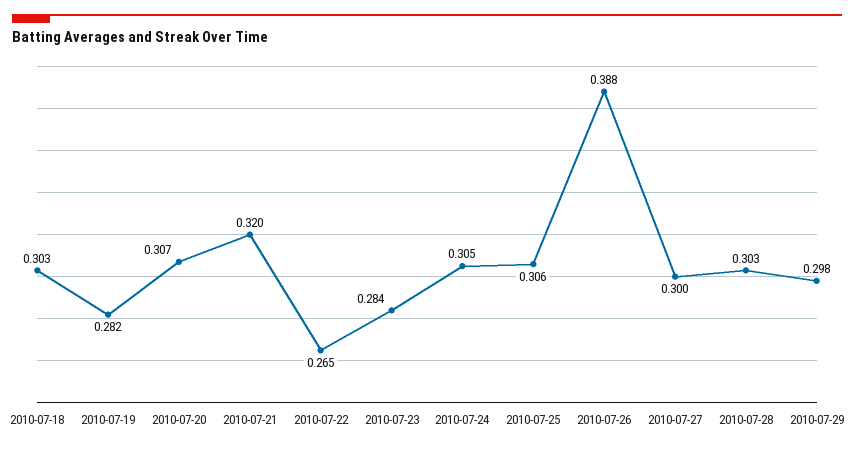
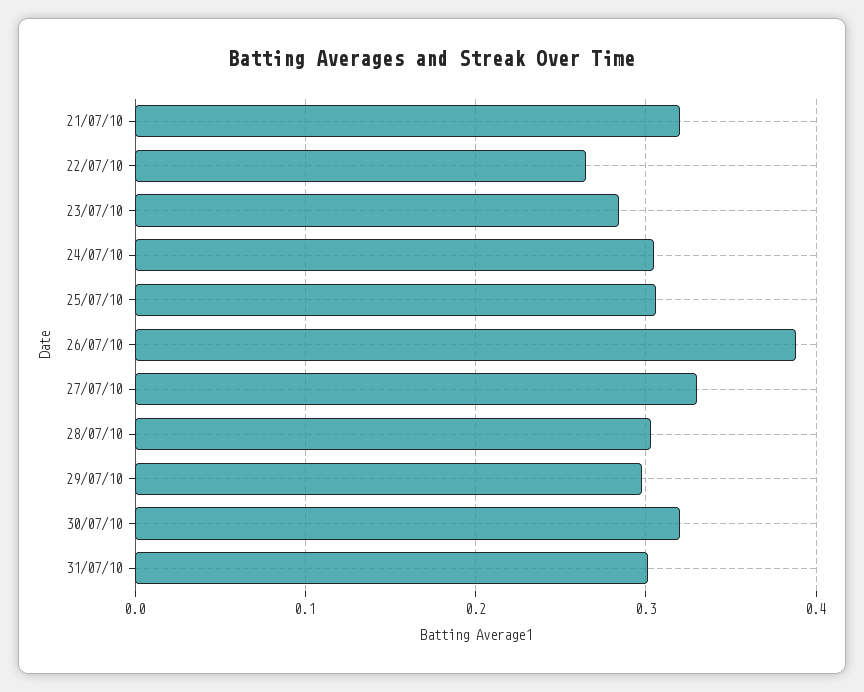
2010-07-18: 0.303 -> none
2010-07-19: 0.282 -> none
2010-07-20: 0.307 -> none
2010-07-27: 0.3 -> 0.33
30/07/10: none -> 0.32
31/07/10: none -> 0.3

